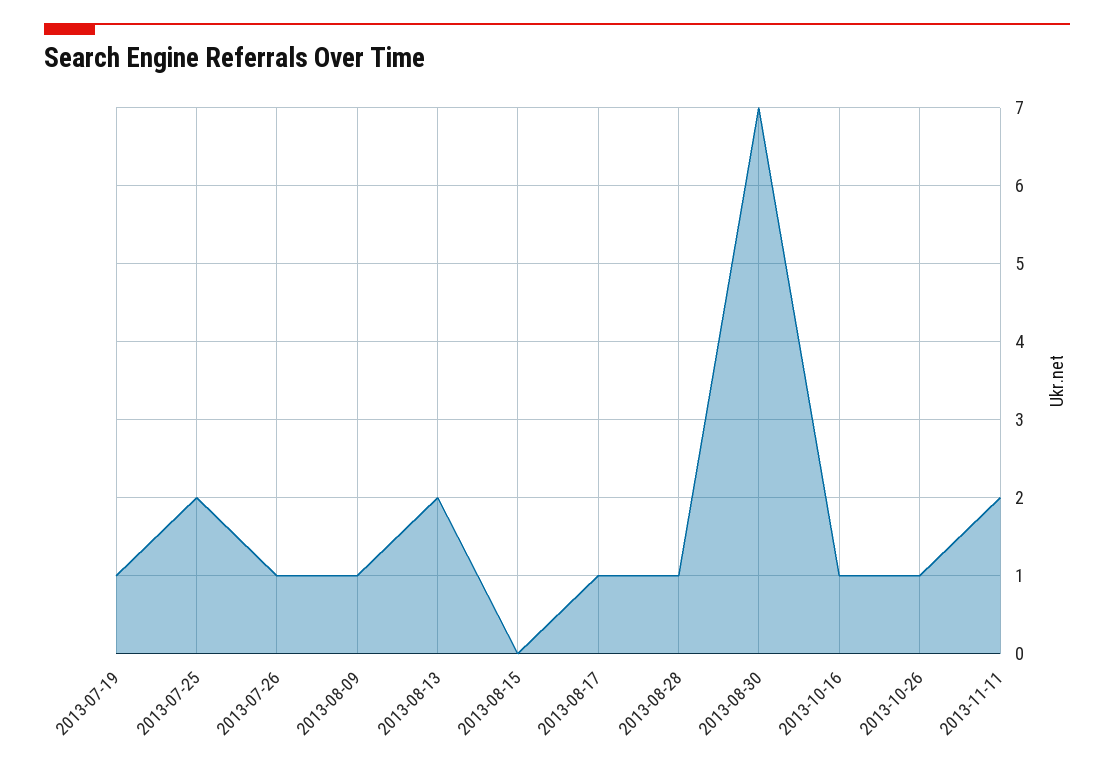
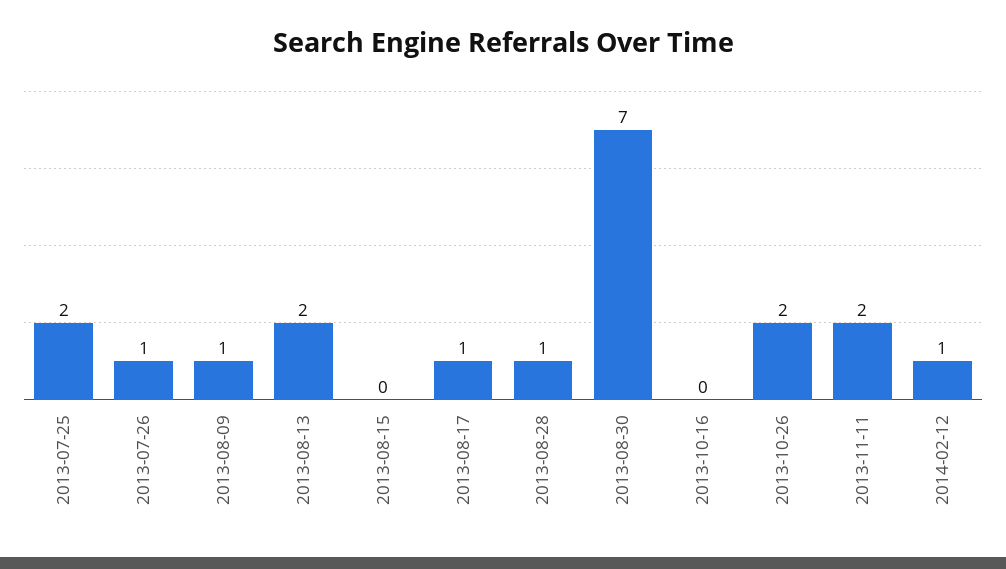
2013-07-19: 1 -> none
2013-10-16: 1 -> 0
2013-10-26: 1 -> 2
2014-02-12: none -> 1

